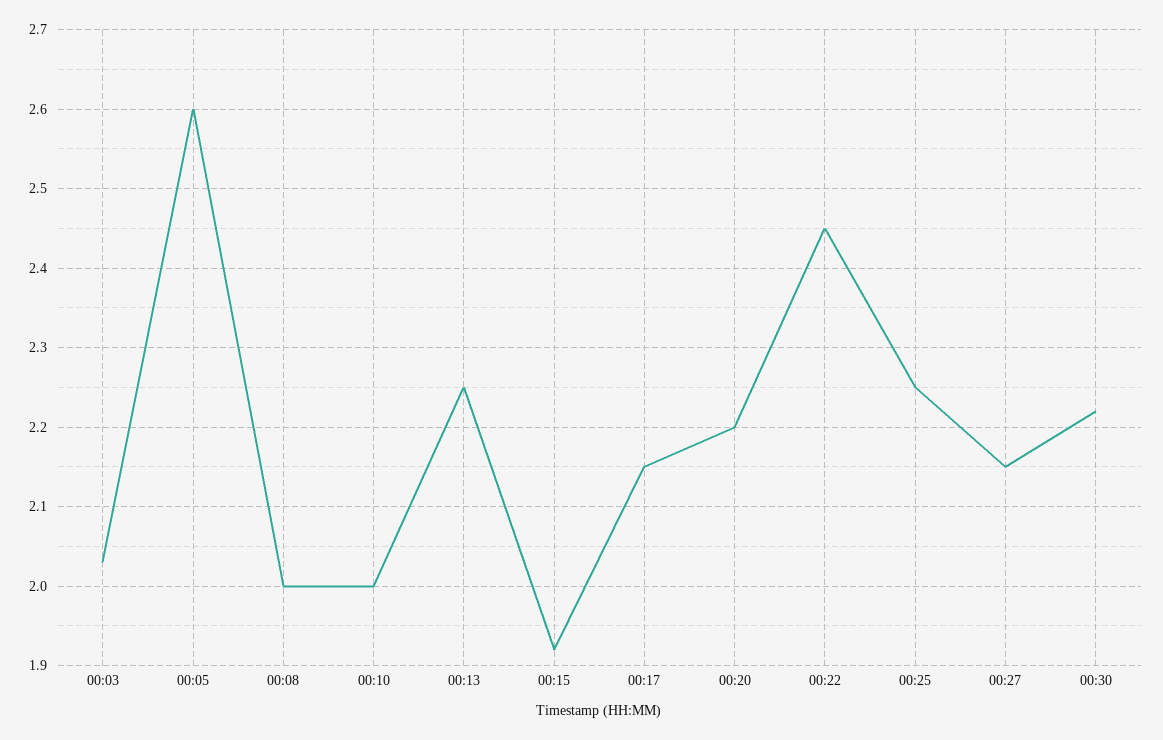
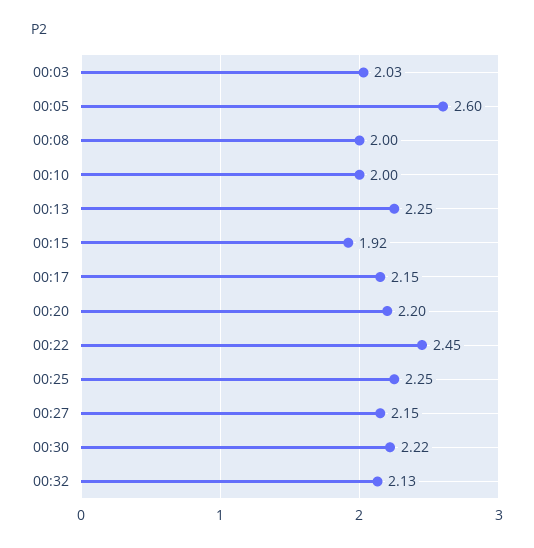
00:32: none -> 2.13

